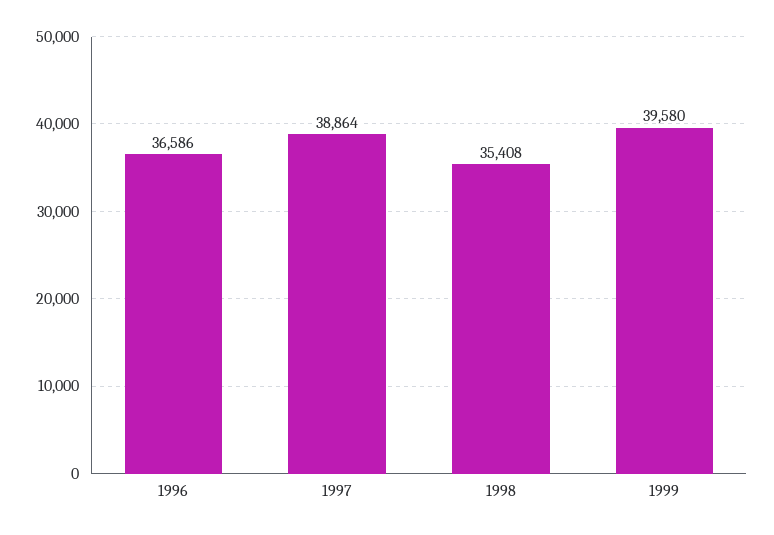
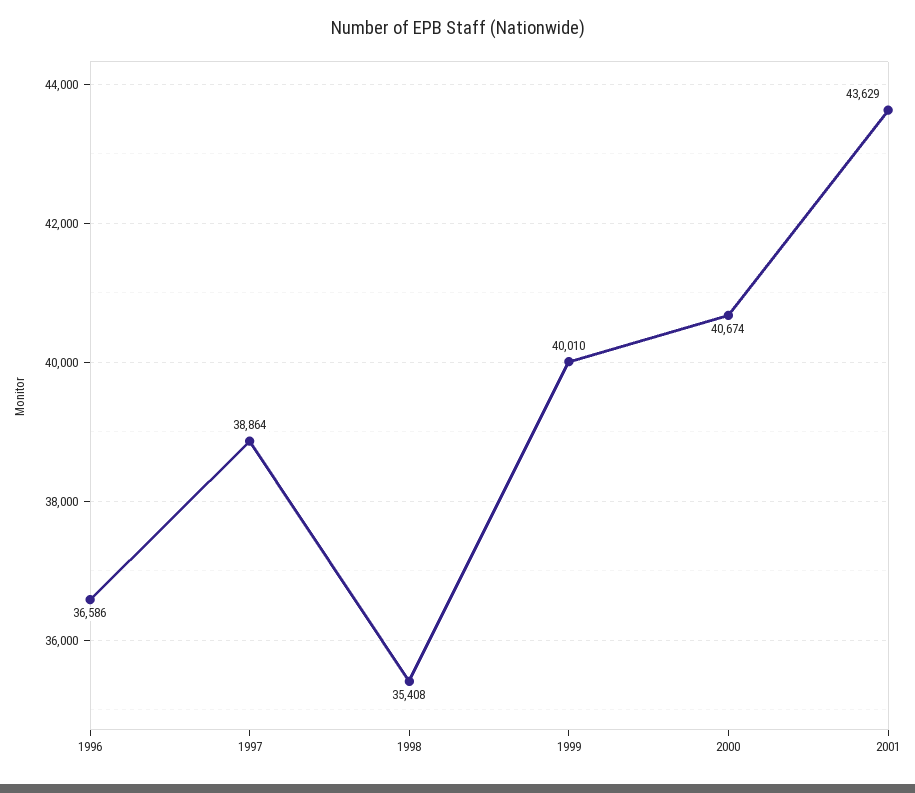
1999: 39580 -> 40010
2000: none -> 40674
2001: none -> 43629

